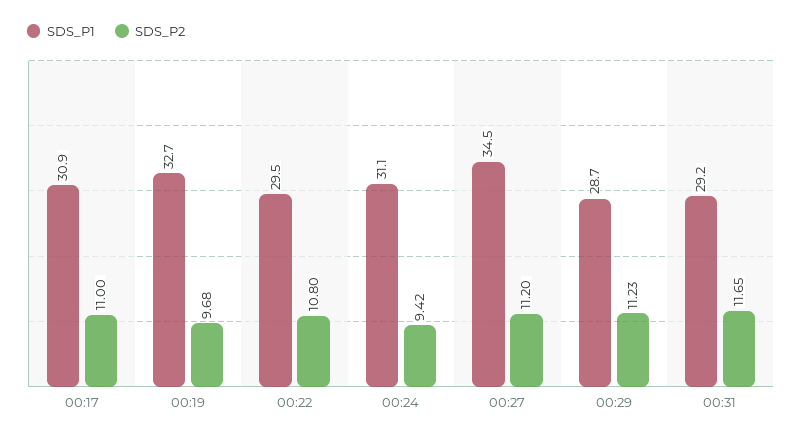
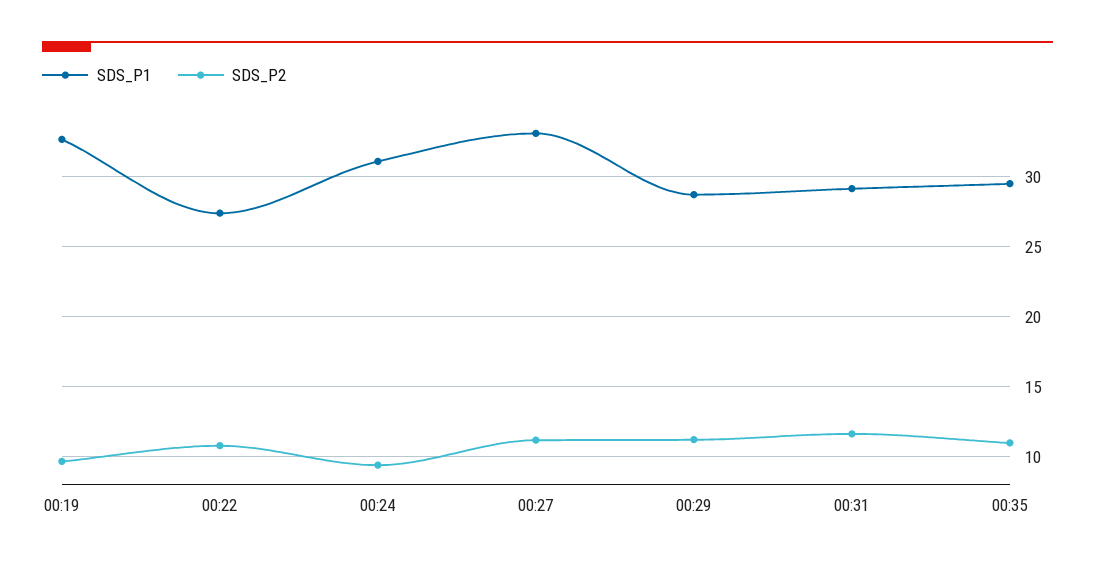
SDS_P1, 00:17: 30.9 -> none
SDS_P2, 00:17: 11 -> none
SDS_P1, 00:22: 29.5 -> 27.5
SDS_P1, 00:27: 34.5 -> 33
SDS_P1, 00:35: none -> 29.5
SDS_P2, 00:35: none -> 11

